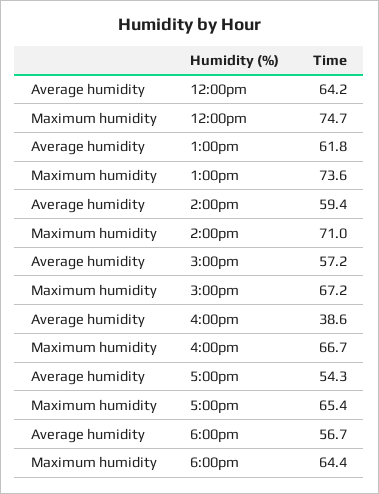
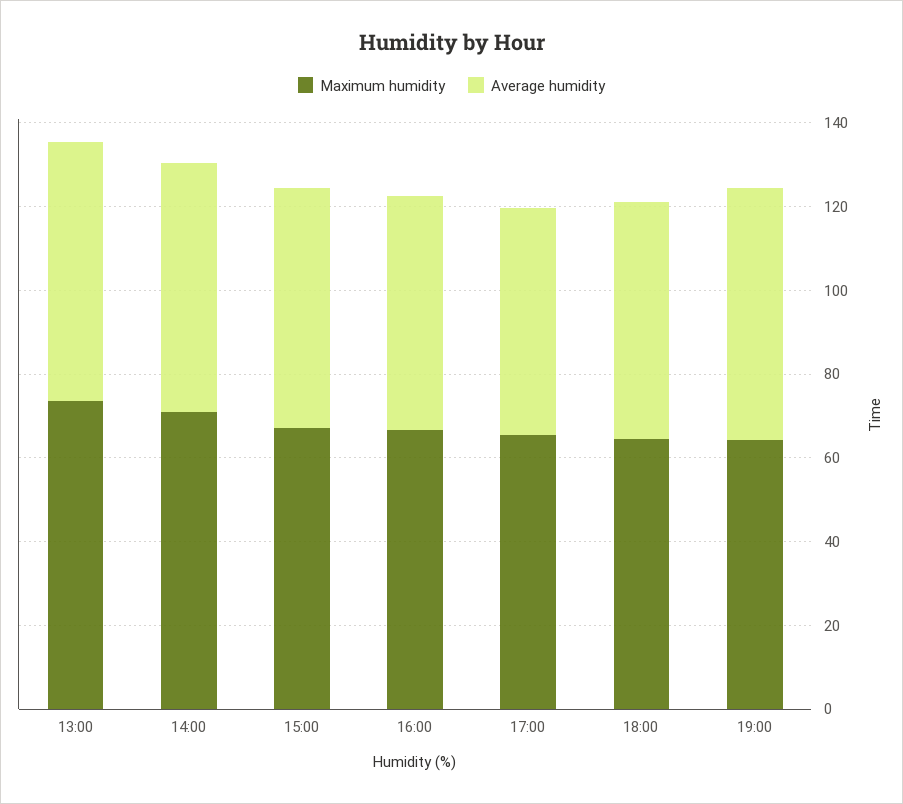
Average humidity, 12:00pm: 64.2 -> none
Maximum humidity, 12:00pm: 74.7 -> none
Average humidity, 4:00pm: 38.6 -> 55
Maximum humidity, 19:00: none -> 65
Average humidity, 19:00: none -> 60

